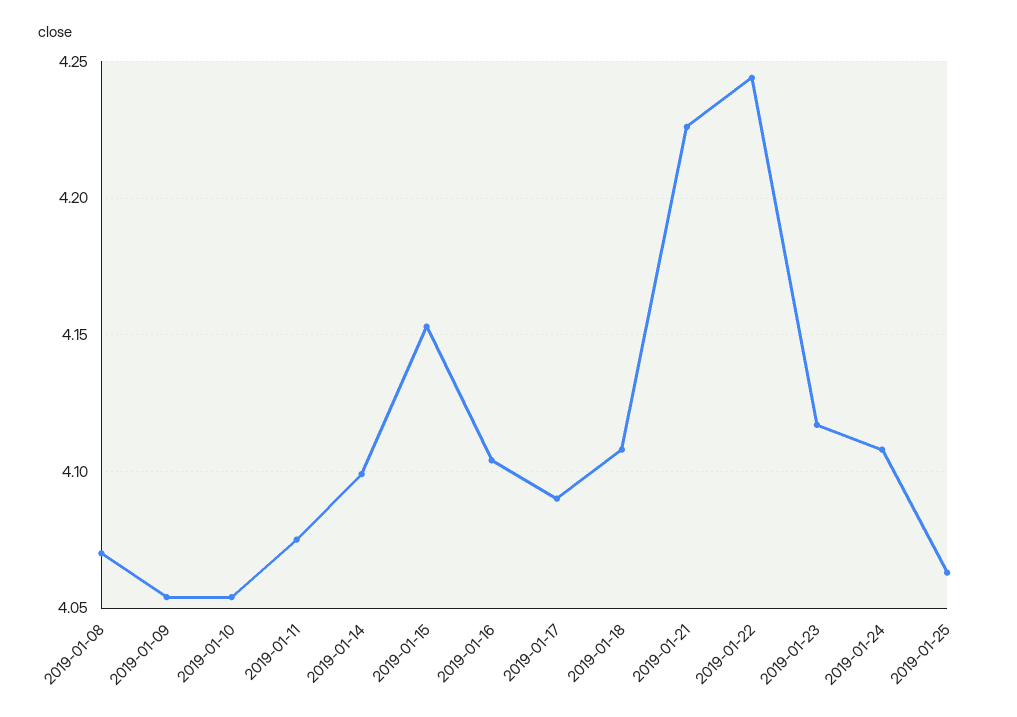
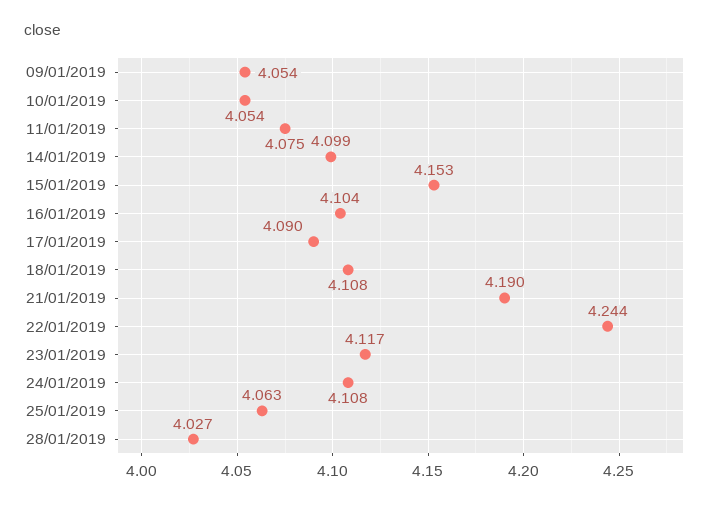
2019-01-08: 4.07 -> none
2019-01-21: 4.225 -> 4.19
28/01/2019: none -> 4.027

